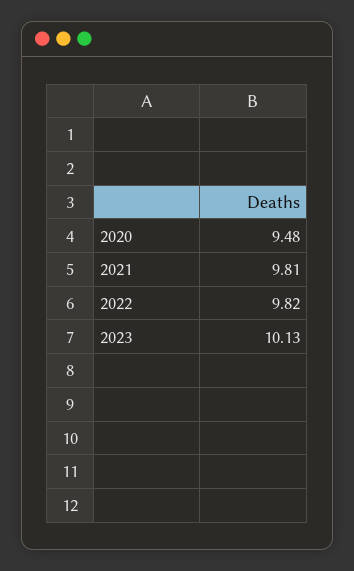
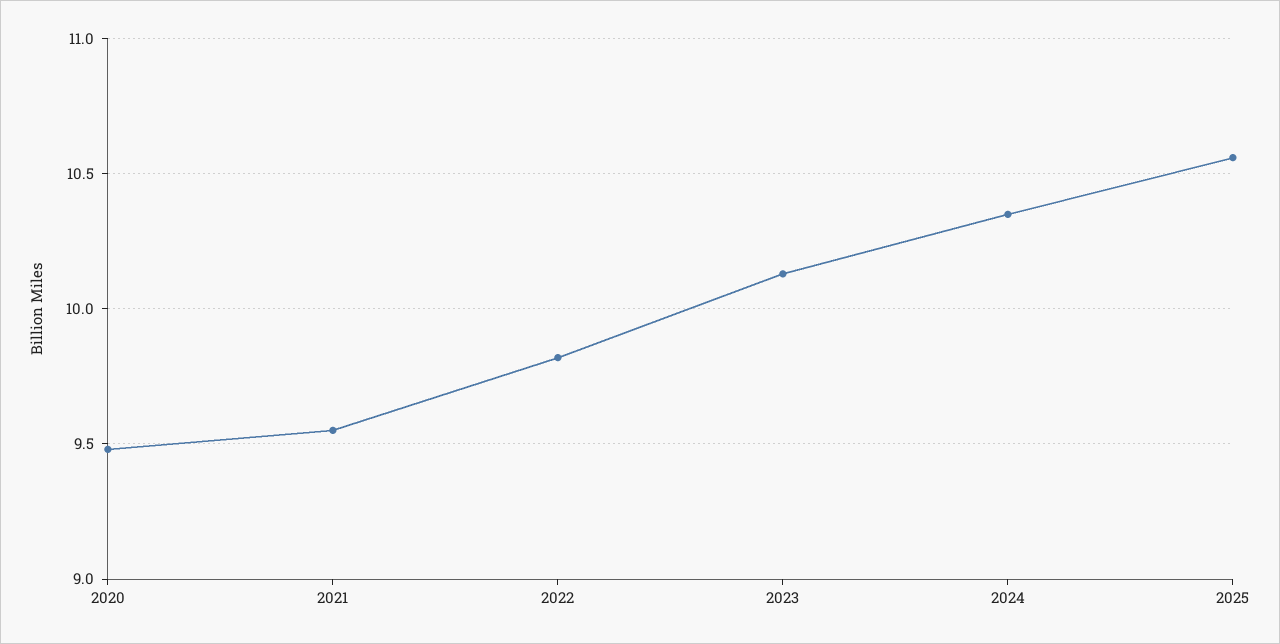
2021: 9.81 -> 9.55
2024: none -> 10.35
2025: none -> 10.55

